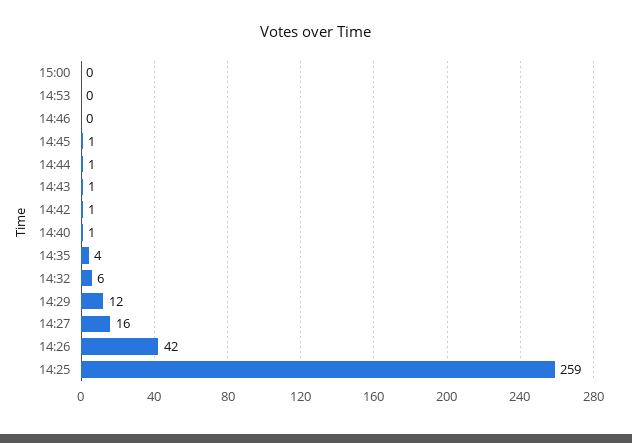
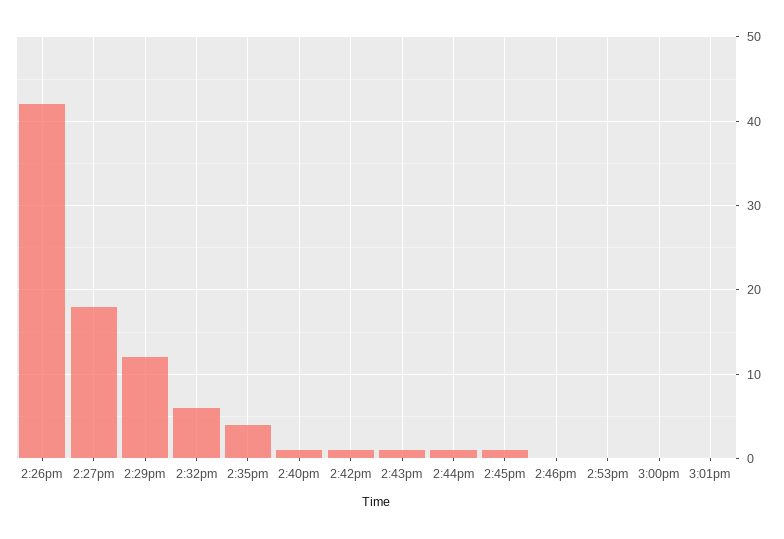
14:27: 16 -> 18
14:25: 259 -> none
3:01pm: none -> 0

